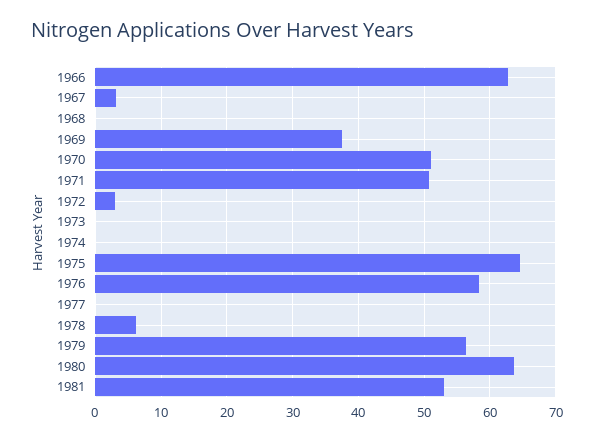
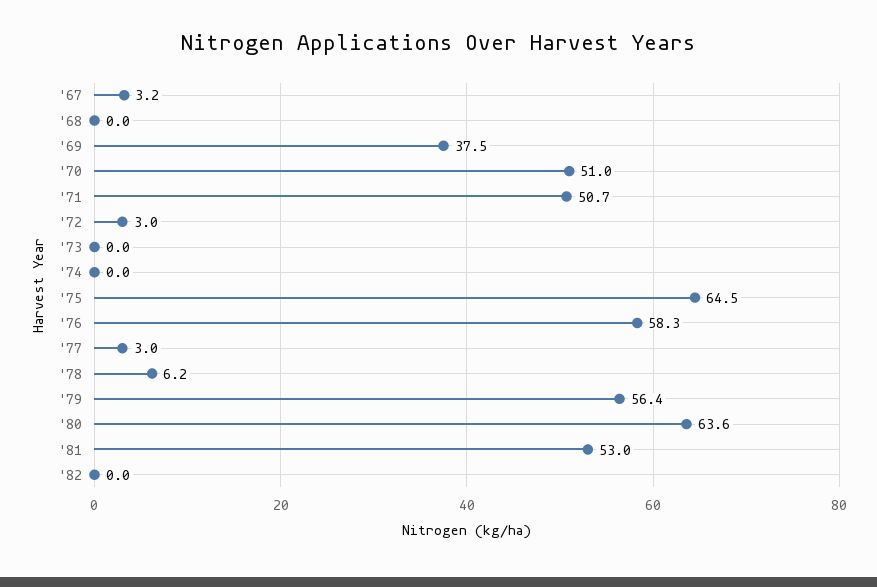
1966: 63 -> none
1977: 0 -> 3
'82: none -> 0

